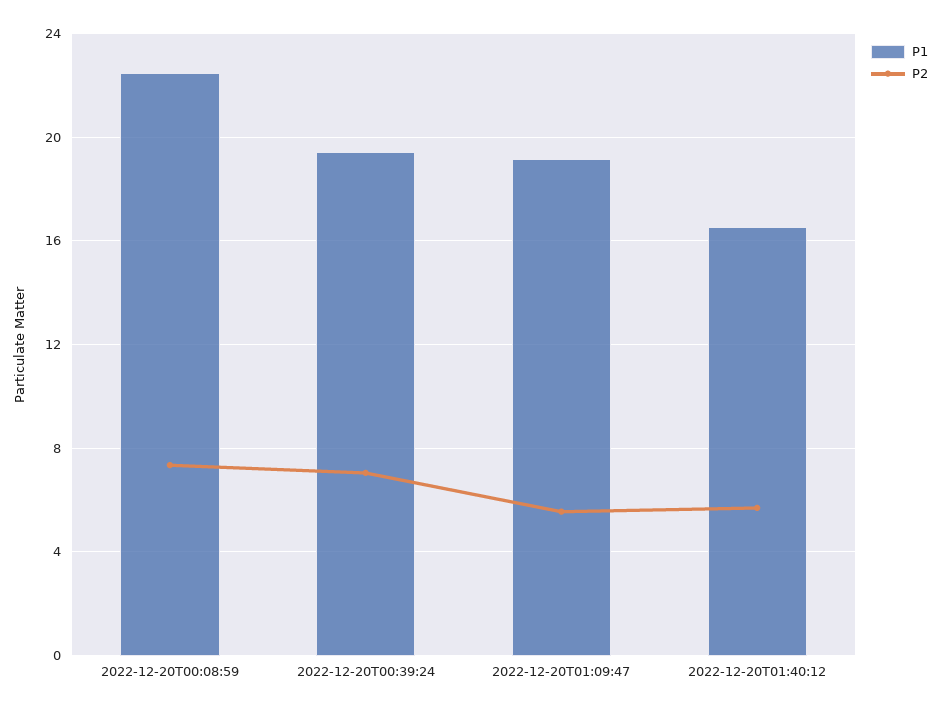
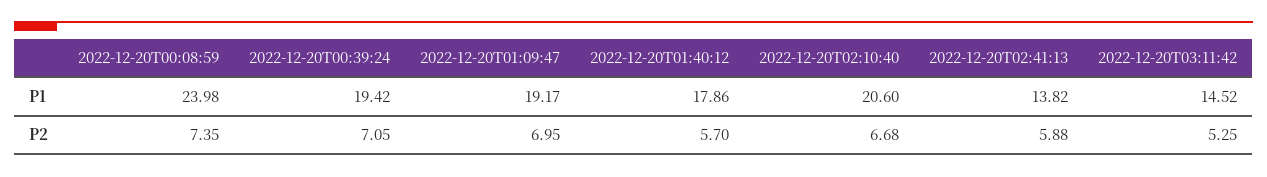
P1, 2022-12-20T00:08:59: 22.5 -> 23.98
P2, 2022-12-20T01:09:47: 5.5 -> 6.95
P1, 2022-12-20T01:40:12: 16.5 -> 17.86
P1, 2022-12-20T02:10:40: none -> 20.6
P1, 2022-12-20T02:41:13: none -> 13.82
P1, 2022-12-20T03:11:42: none -> 14.52
P2, 2022-12-20T02:10:40: none -> 6.68
P2, 2022-12-20T02:41:13: none -> 5.88
P2, 2022-12-20T03:11:42: none -> 5.25

